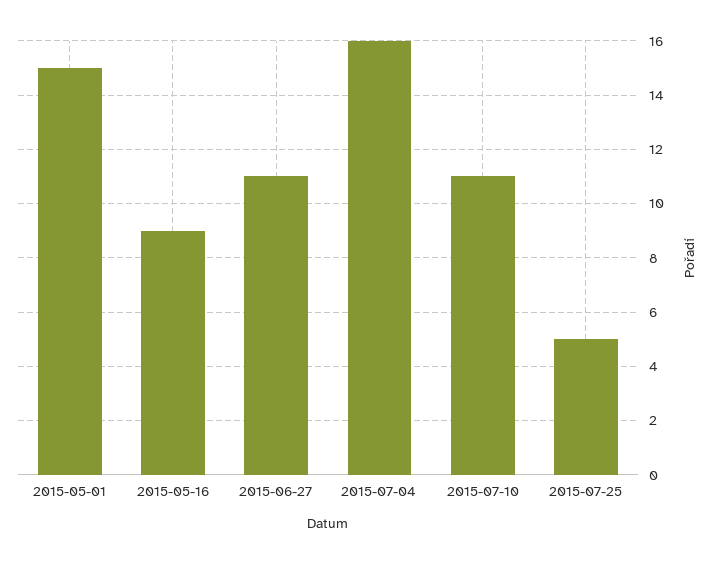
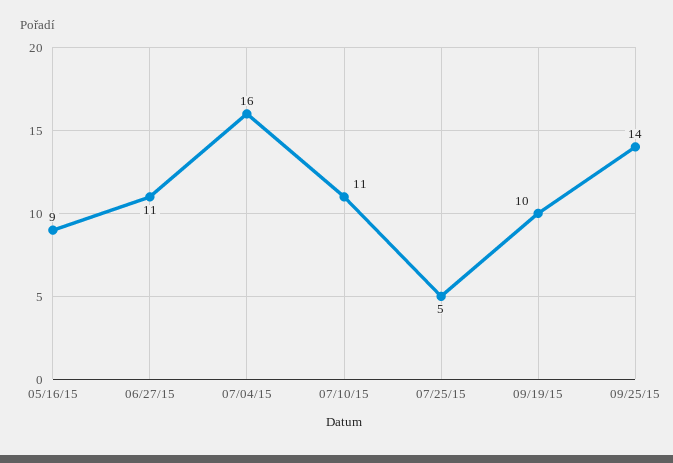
2015-05-01: 15 -> none
09/19/15: none -> 10
09/25/15: none -> 14

